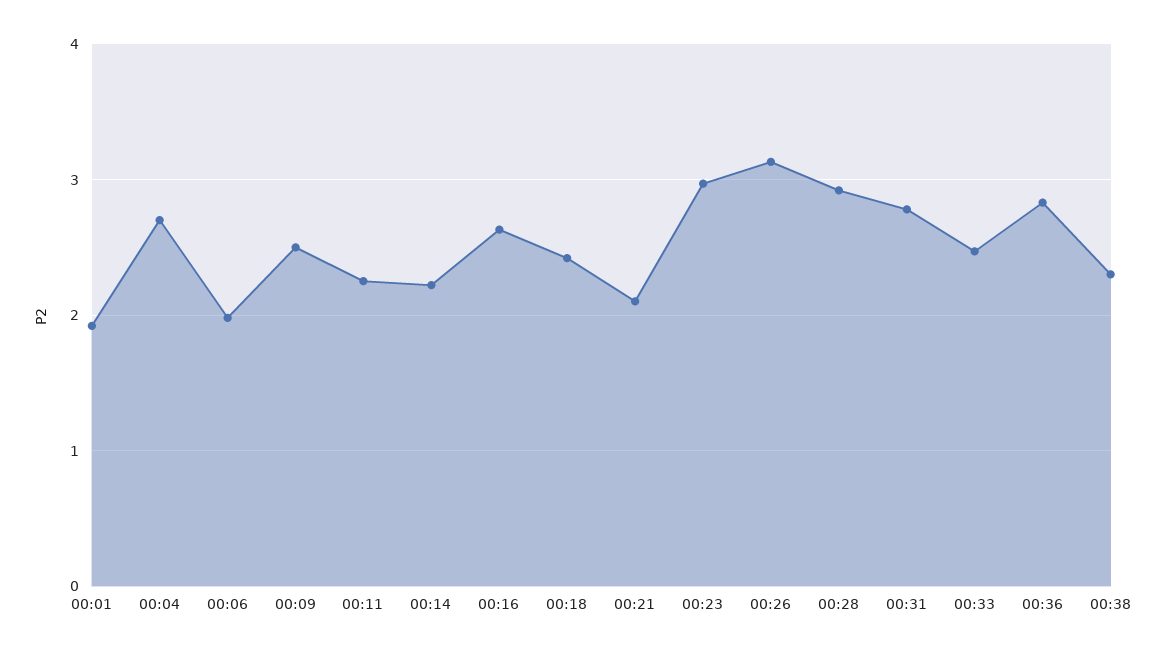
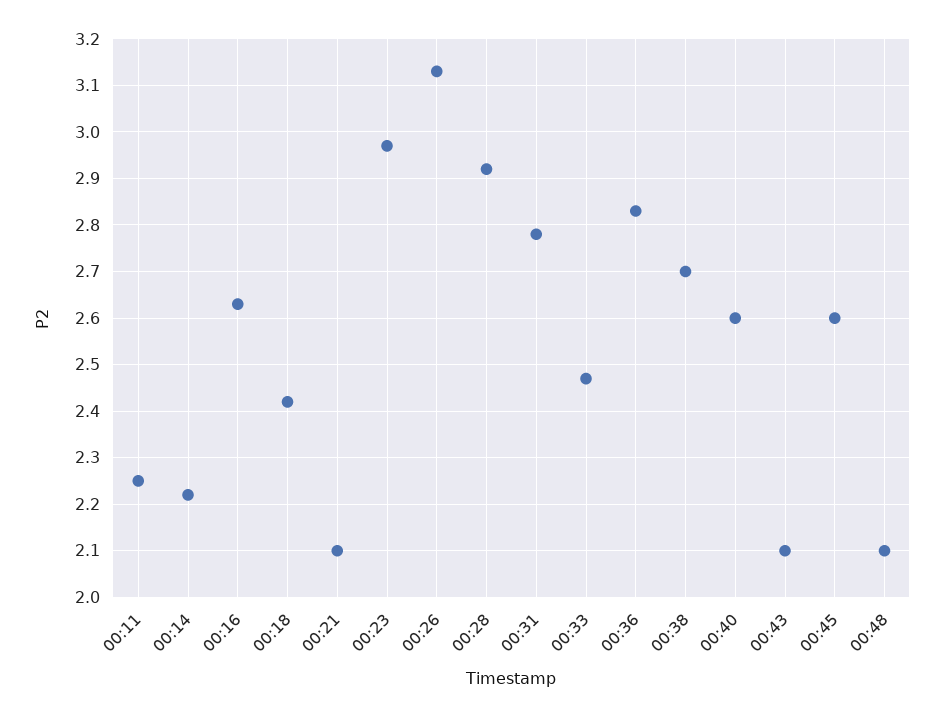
00:01: 1.9 -> none
00:04: 2.7 -> none
00:06: 2 -> none
00:09: 2.5 -> none
00:38: 2.3 -> 2.7
00:40: none -> 2.6
00:43: none -> 2.1
00:45: none -> 2.6
00:48: none -> 2.1

